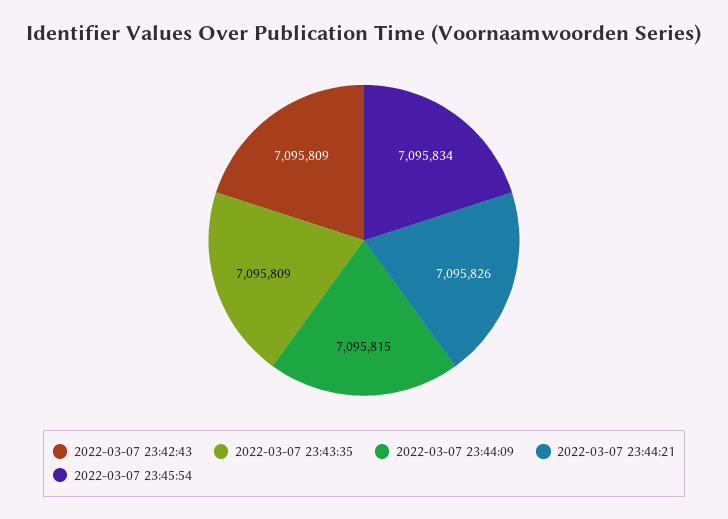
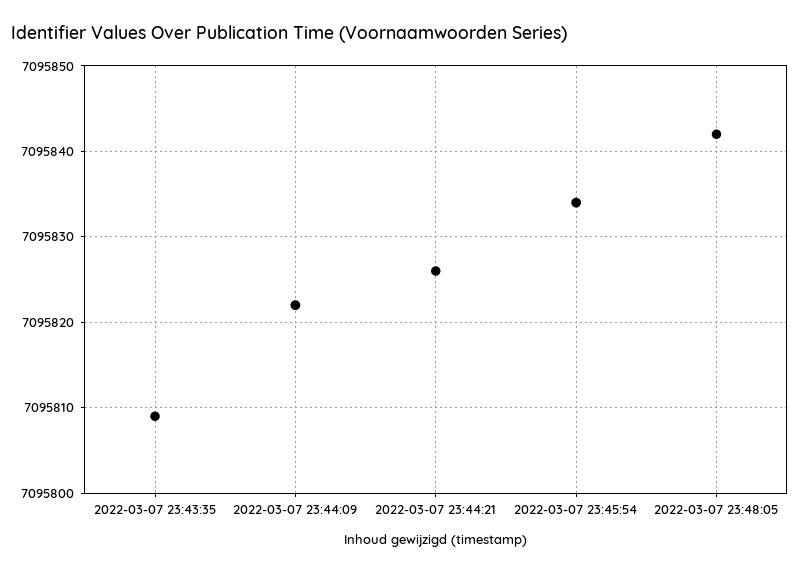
2022-03-07 23:42:43: 7095809 -> none
2022-03-07 23:44:09: 7095815 -> 7095822
2022-03-07 23:48:05: none -> 7095842

